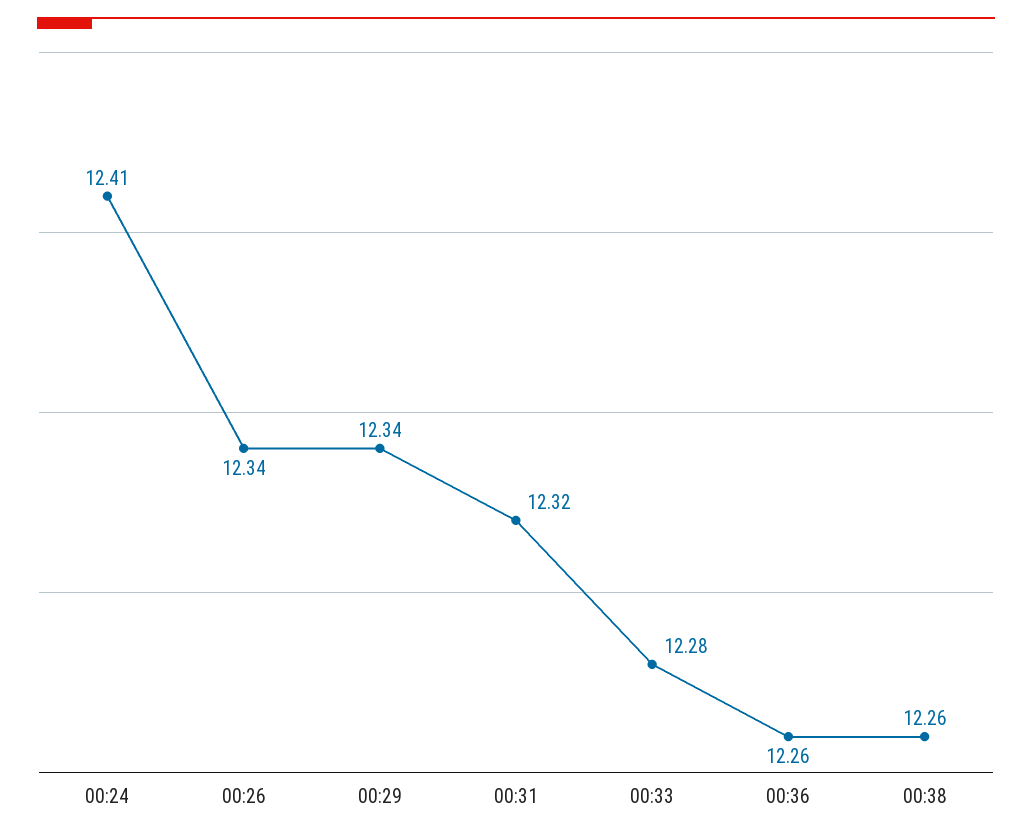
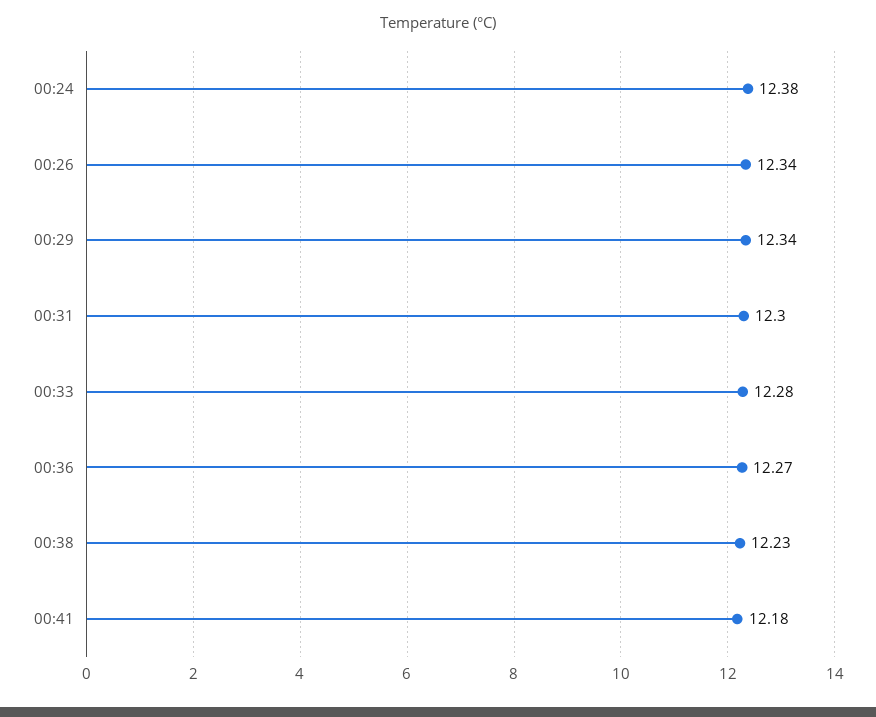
00:24: 12.41 -> 12.38
00:31: 12.32 -> 12.3
00:36: 12.26 -> 12.27
00:38: 12.26 -> 12.23
00:41: none -> 12.18

